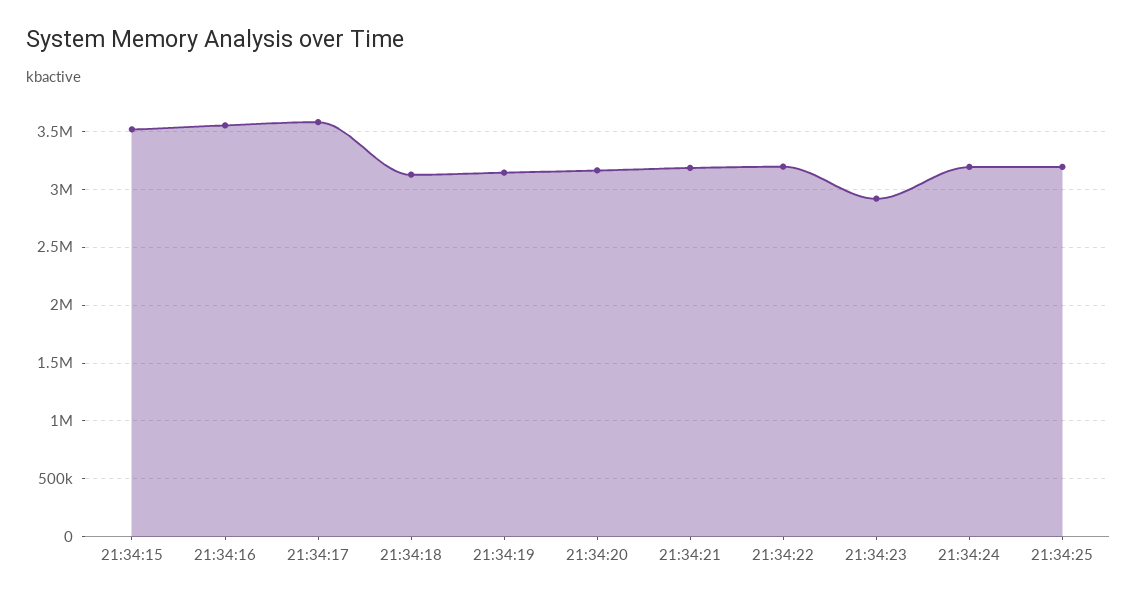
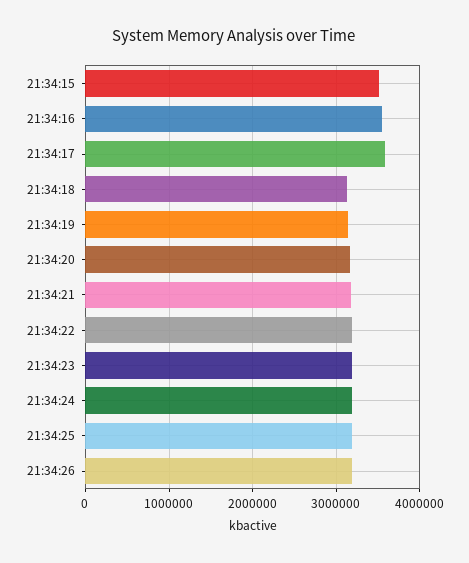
21:34:23: 2900000 -> 3200000
21:34:26: none -> 3200000

